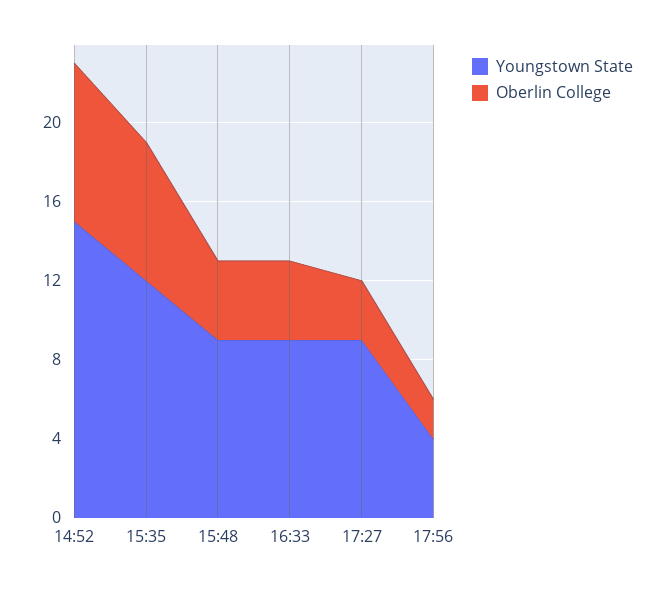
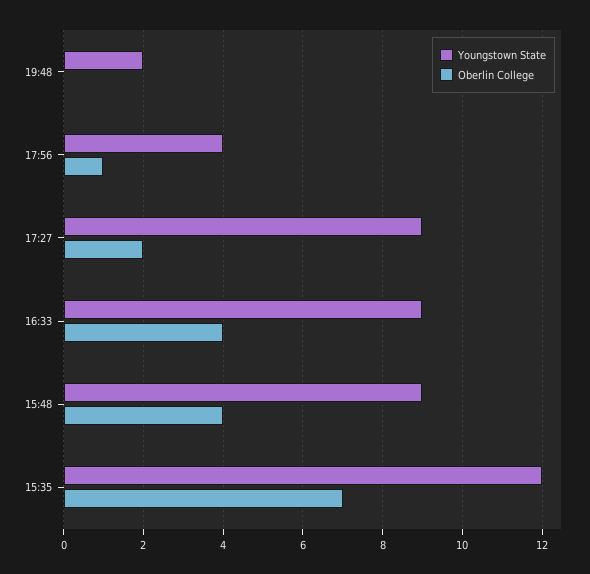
Youngstown State, 14:52: 15 -> none
Oberlin College, 14:52: 8 -> none
Oberlin College, 17:27: 3 -> 2
Oberlin College, 17:56: 2 -> 1
Youngstown State, 19:48: none -> 2
Oberlin College, 19:48: none -> 0

